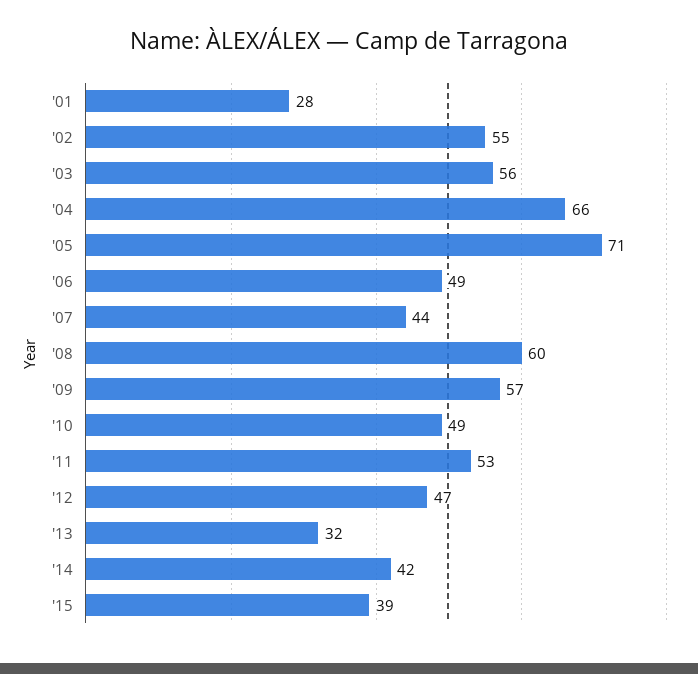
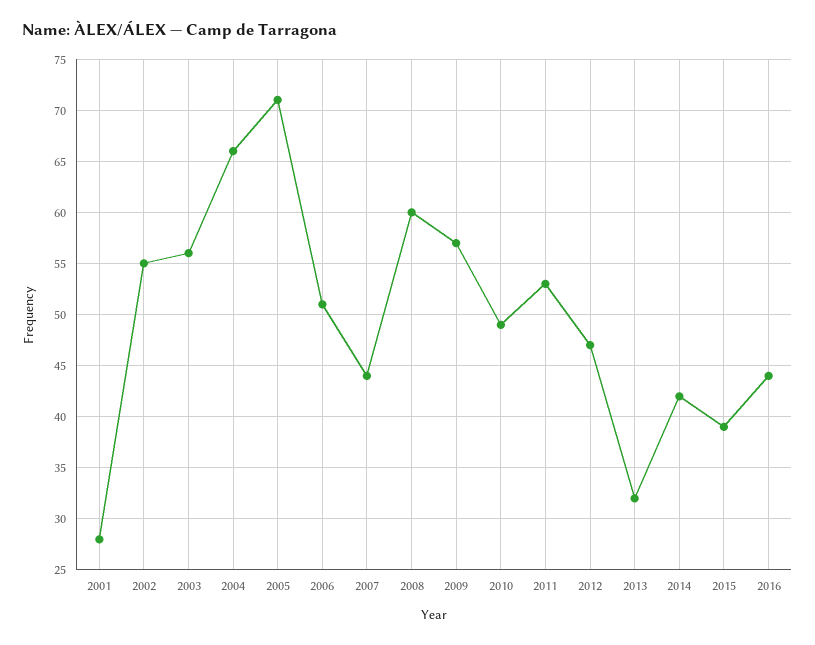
'06: 49 -> 51
2016: none -> 44

